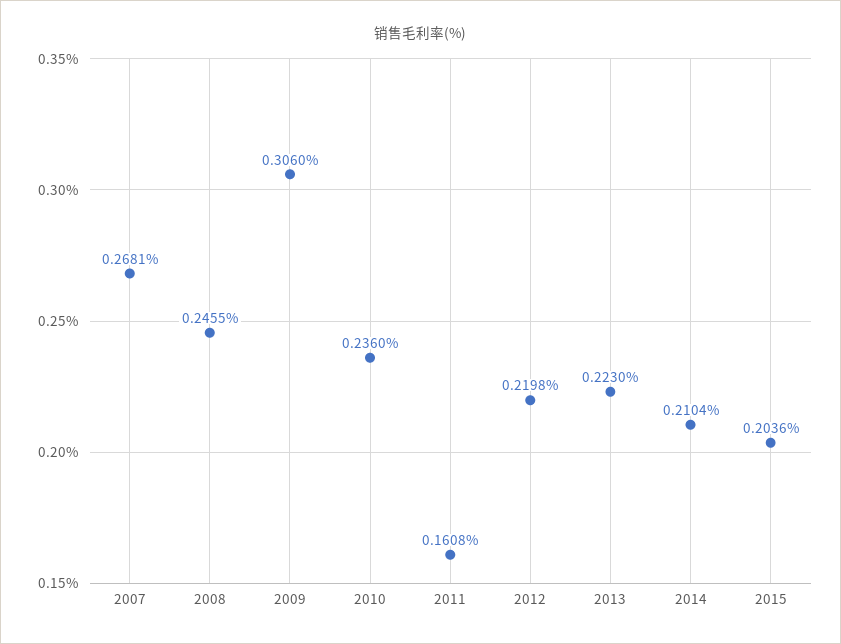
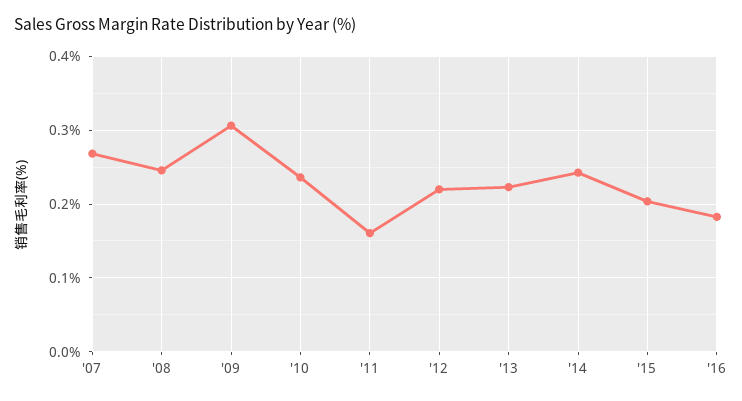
2014: 0.2104 -> 0.24
'16: none -> 0.18

